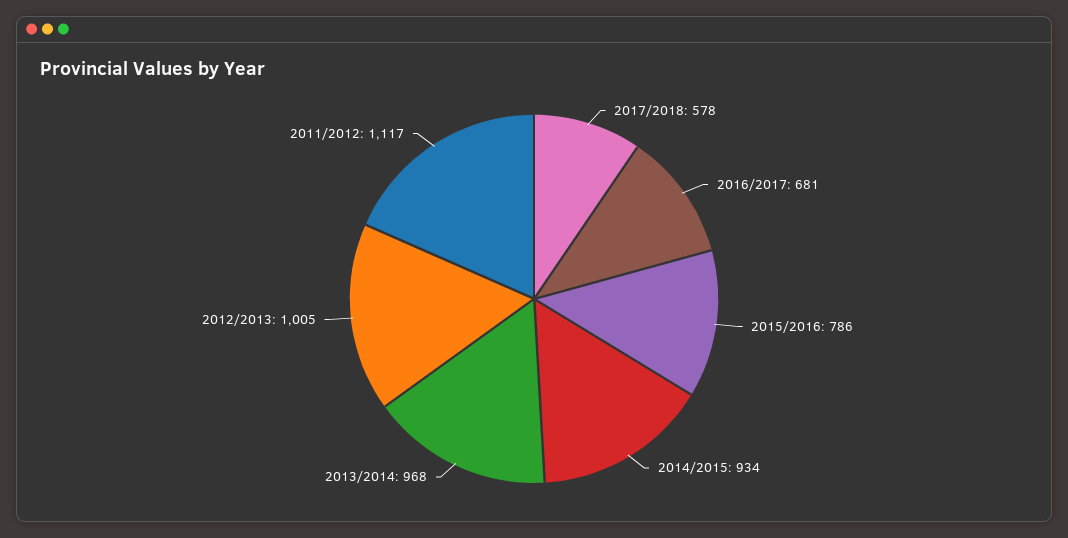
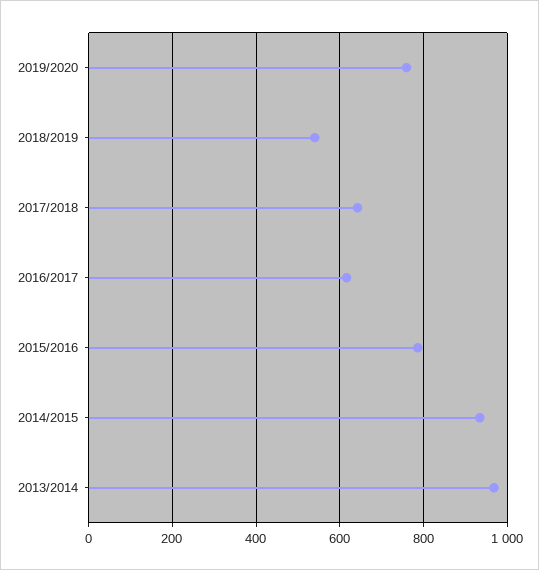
2017/2018: 578 -> 640
2016/2017: 681 -> 620
2012/2013: 1005 -> none
2011/2012: 1117 -> none
2019/2020: none -> 760
2018/2019: none -> 540

